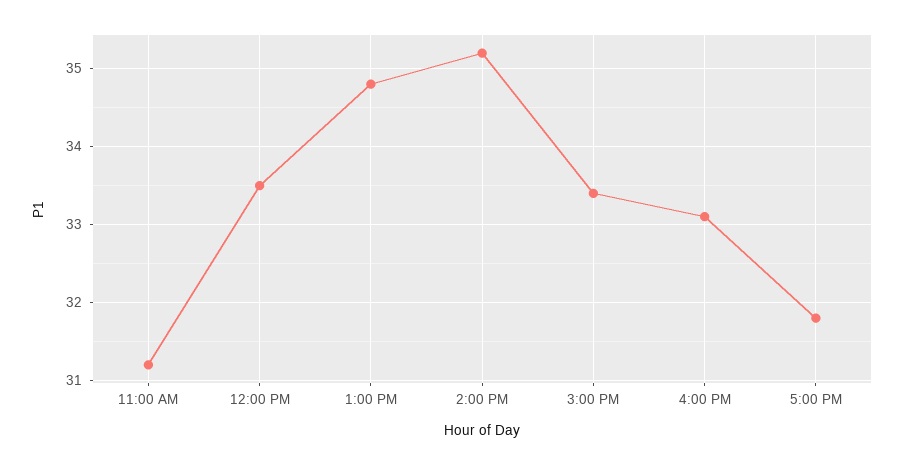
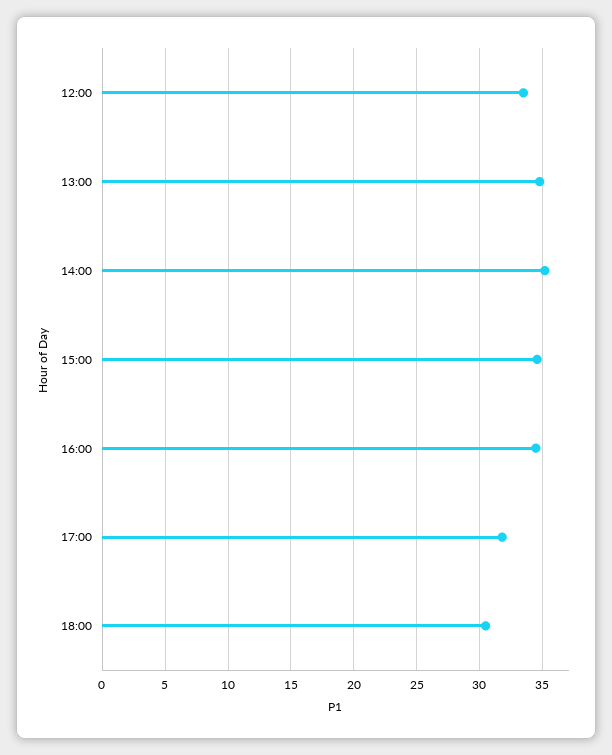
11:00 AM: 31.2 -> none
3:00 PM: 33.4 -> 34.5
4:00 PM: 33.1 -> 34.5
18:00: none -> 30.5

